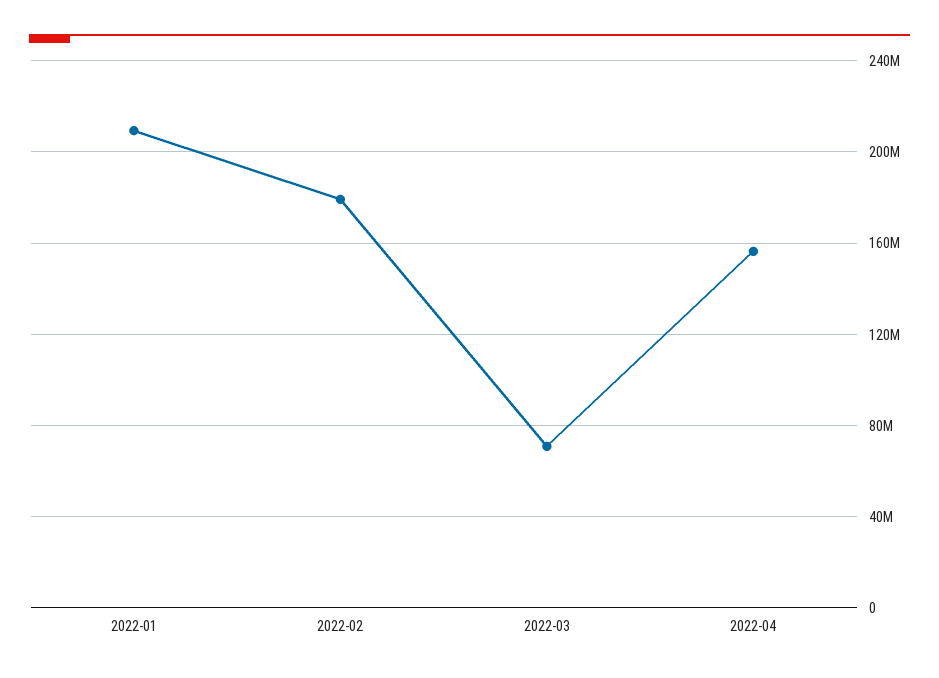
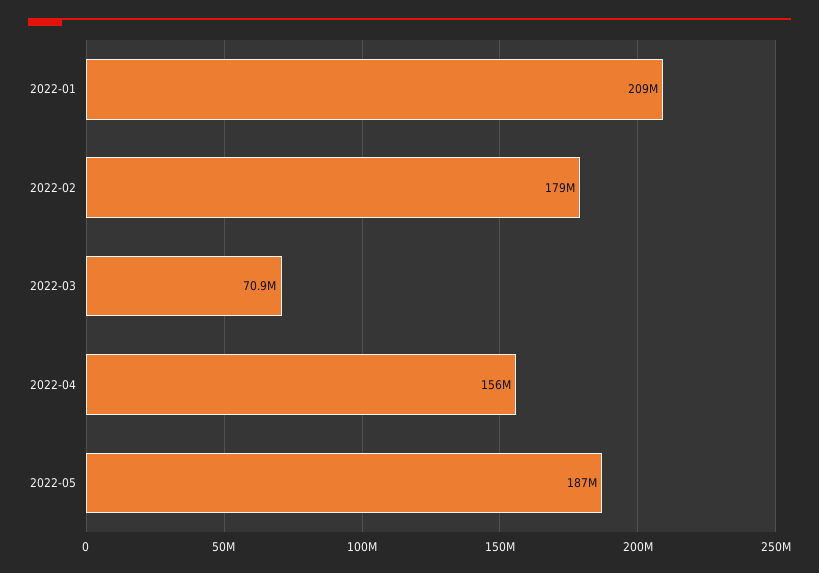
2022-05: none -> 187000000

